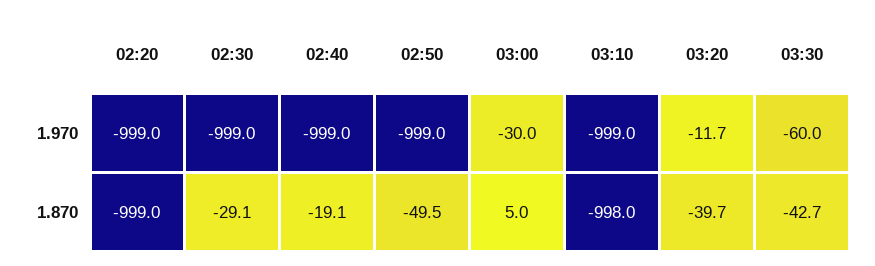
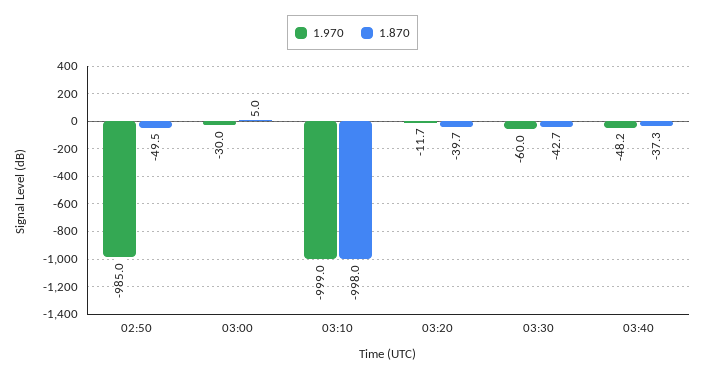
1.970, 02:20: -999 -> none
1.970, 02:30: -999 -> none
1.970, 02:40: -999 -> none
1.970, 02:50: -999 -> -985
1.870, 02:20: -999 -> none
1.870, 02:30: -29.1 -> none
1.870, 02:40: -19.1 -> none
1.970, 03:40: none -> -48.2
1.870, 03:40: none -> -37.3

